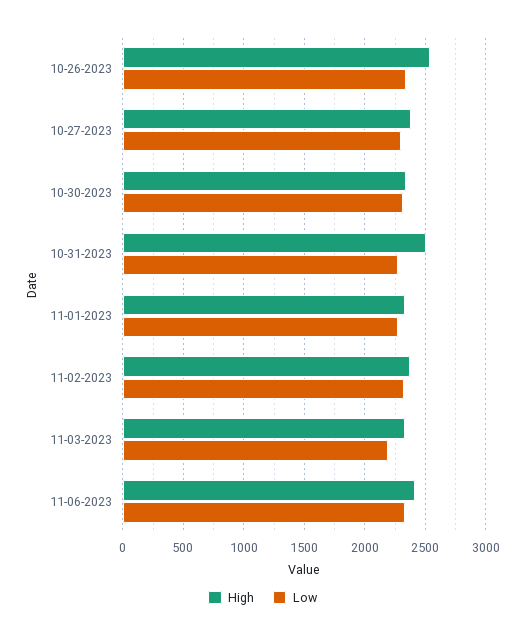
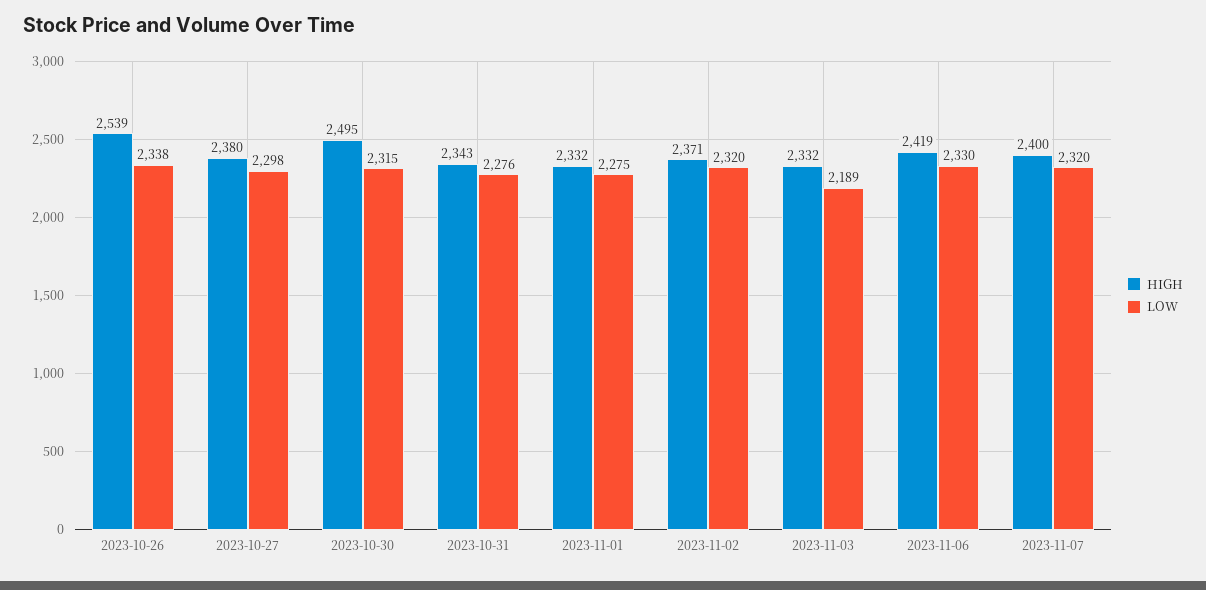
High, 10-30-2023: 2350 -> 2495
High, 10-31-2023: 2500 -> 2343
High, 2023-11-07: none -> 2400
Low, 2023-11-07: none -> 2320

